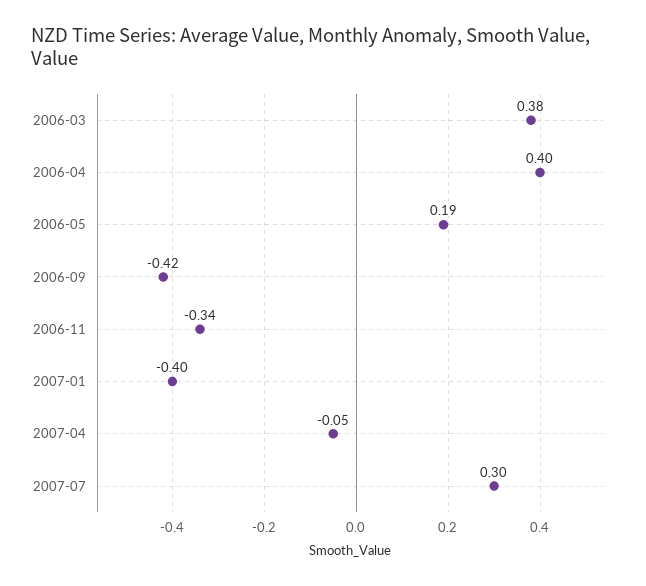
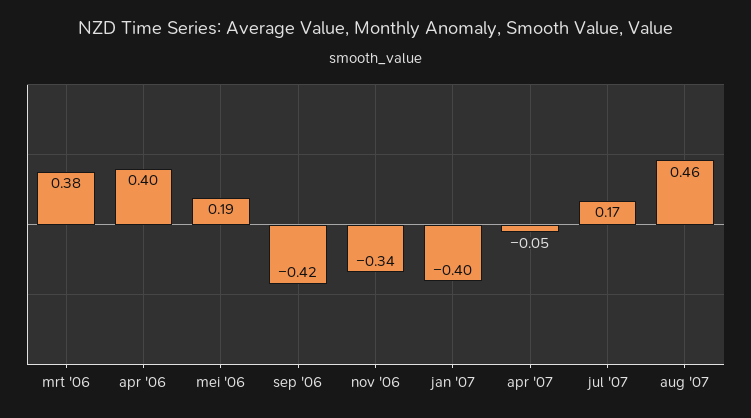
2007-07: 0.3 -> 0.17
aug '07: none -> 0.46

